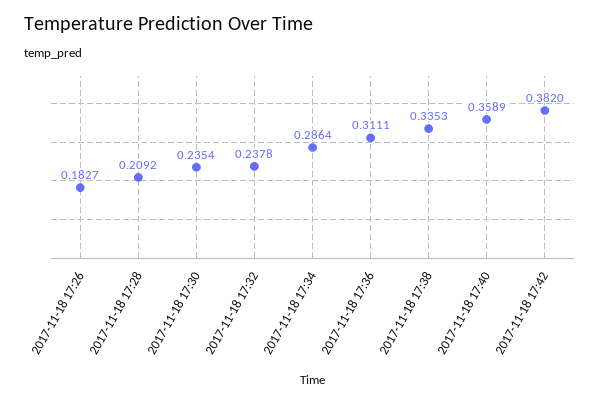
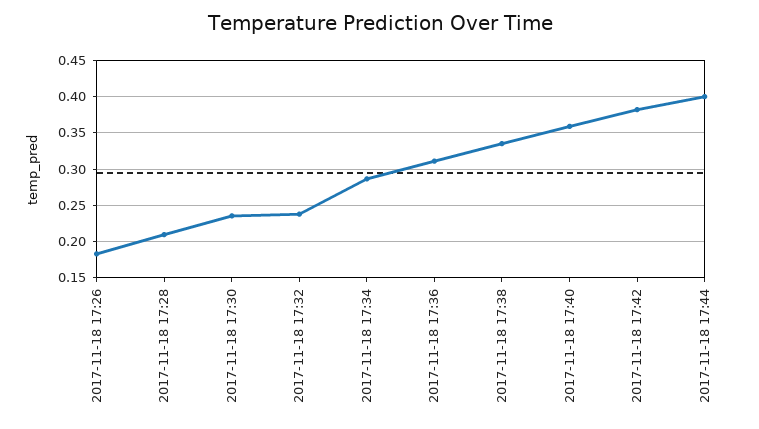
2017-11-18 17:44: none -> 0.4

